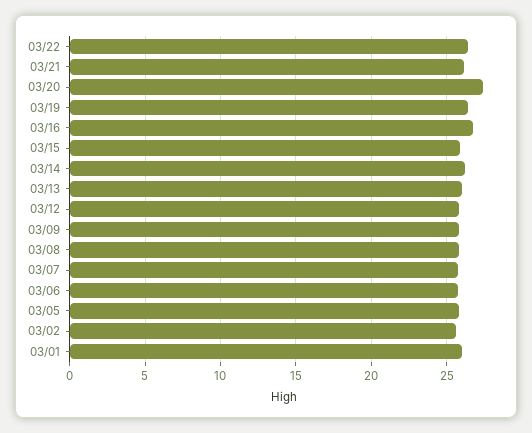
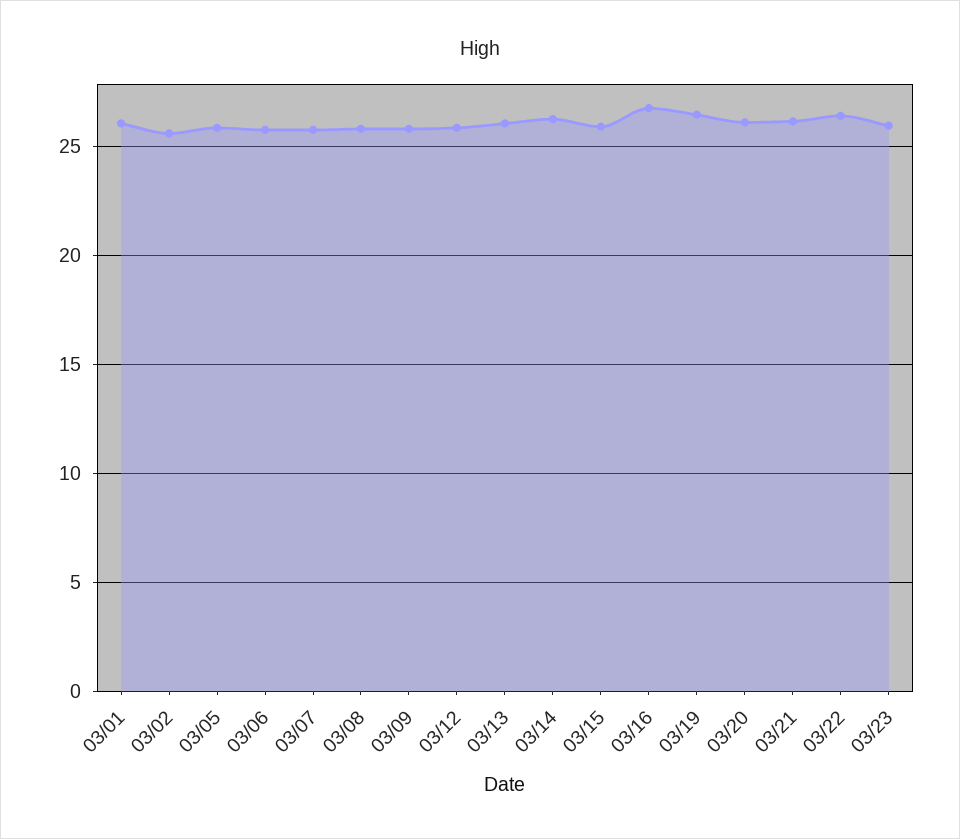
03/20: 27.5 -> 26
03/23: none -> 26

